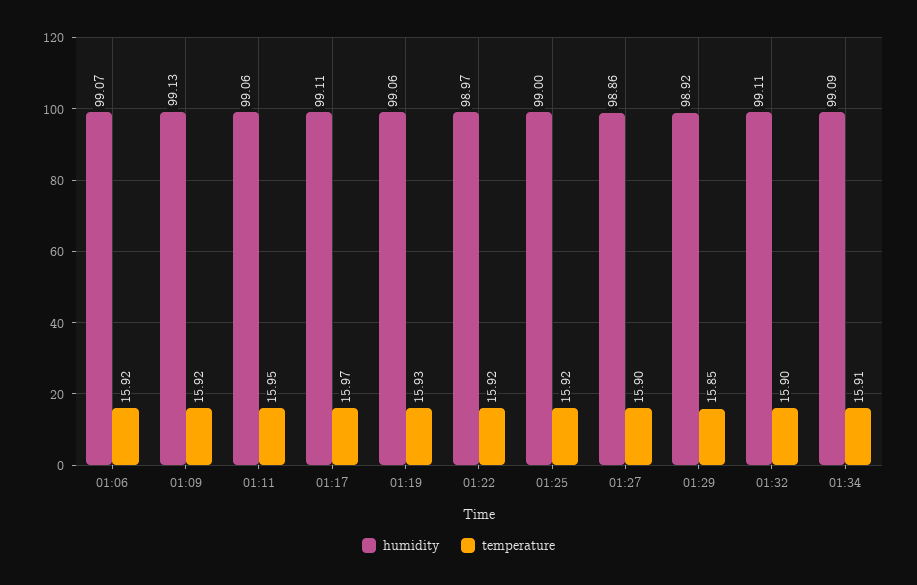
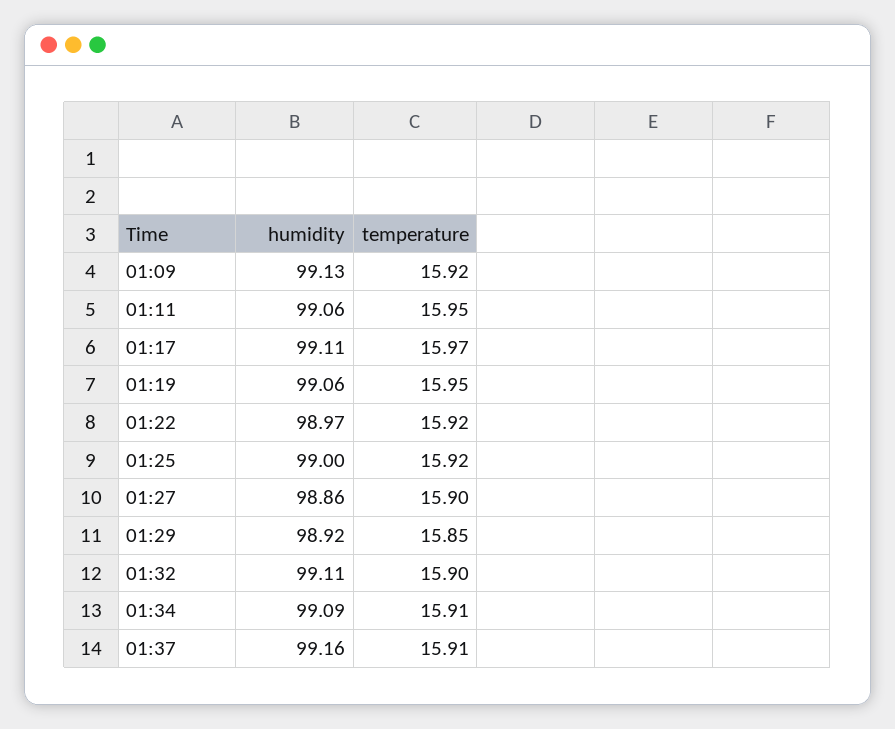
humidity, 01:06: 99.07 -> none
temperature, 01:06: 15.92 -> none
temperature, 01:19: 15.93 -> 15.95
humidity, 01:37: none -> 99.16
temperature, 01:37: none -> 15.91

